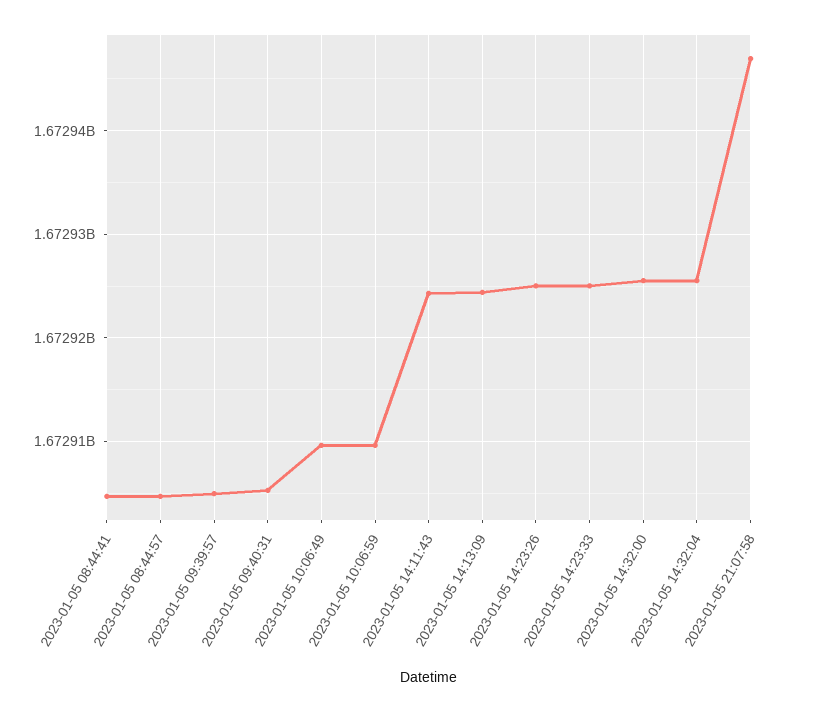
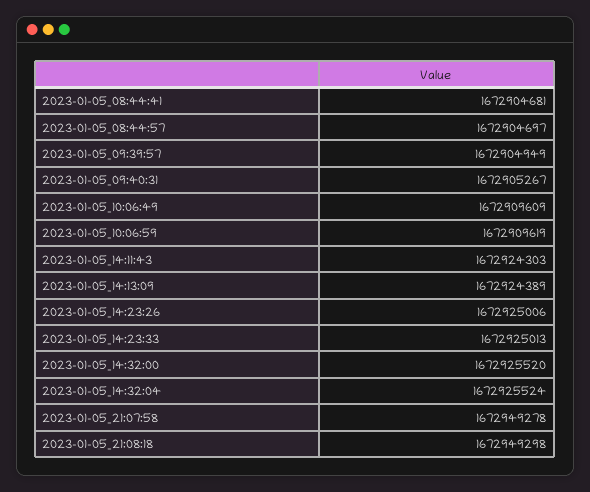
2023-01-05 21:07:58: 1672947000 -> 1672949278
2023-01-05_21:08:18: none -> 1672949298

